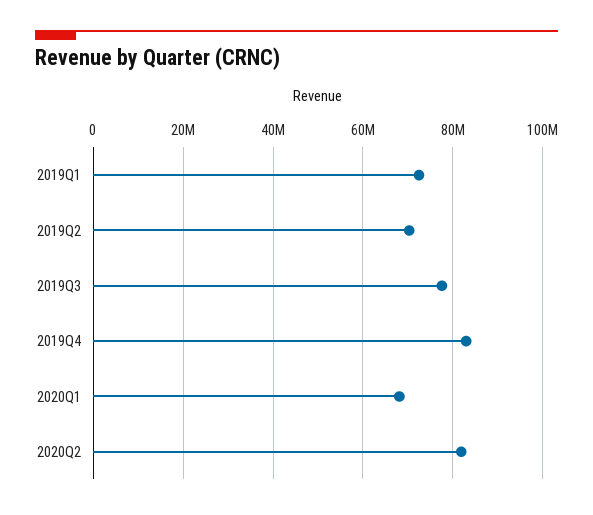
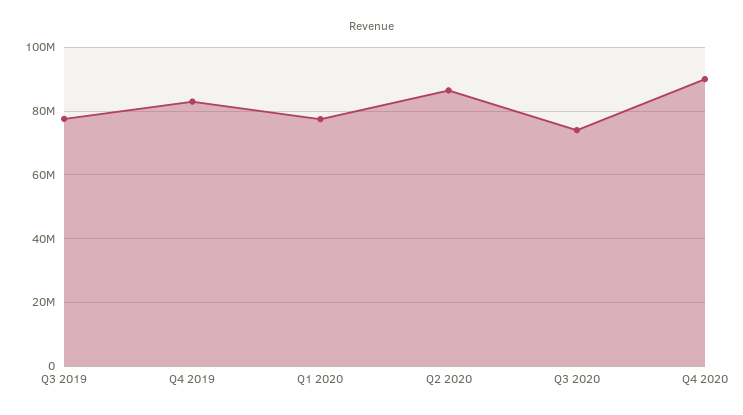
2019Q1: 72000000 -> none
2019Q2: 70000000 -> none
2020Q1: 68000000 -> 78000000
2020Q2: 82000000 -> 86000000
Q3 2020: none -> 74000000
Q4 2020: none -> 90000000

